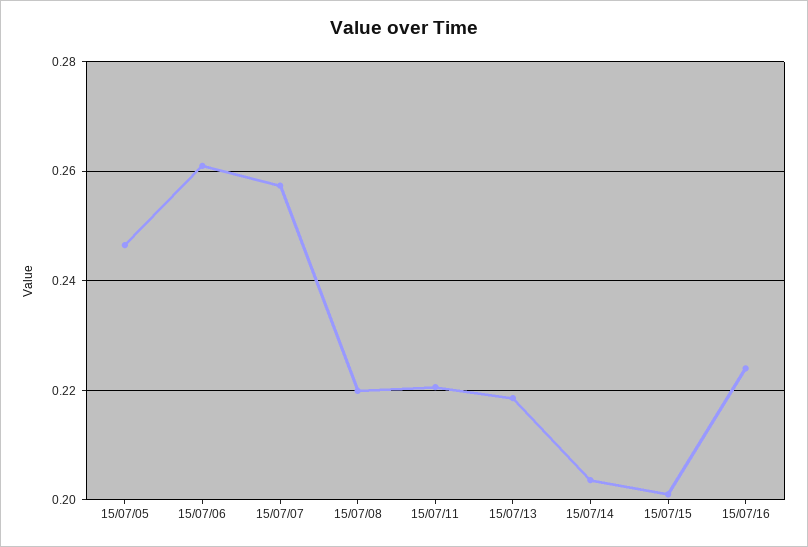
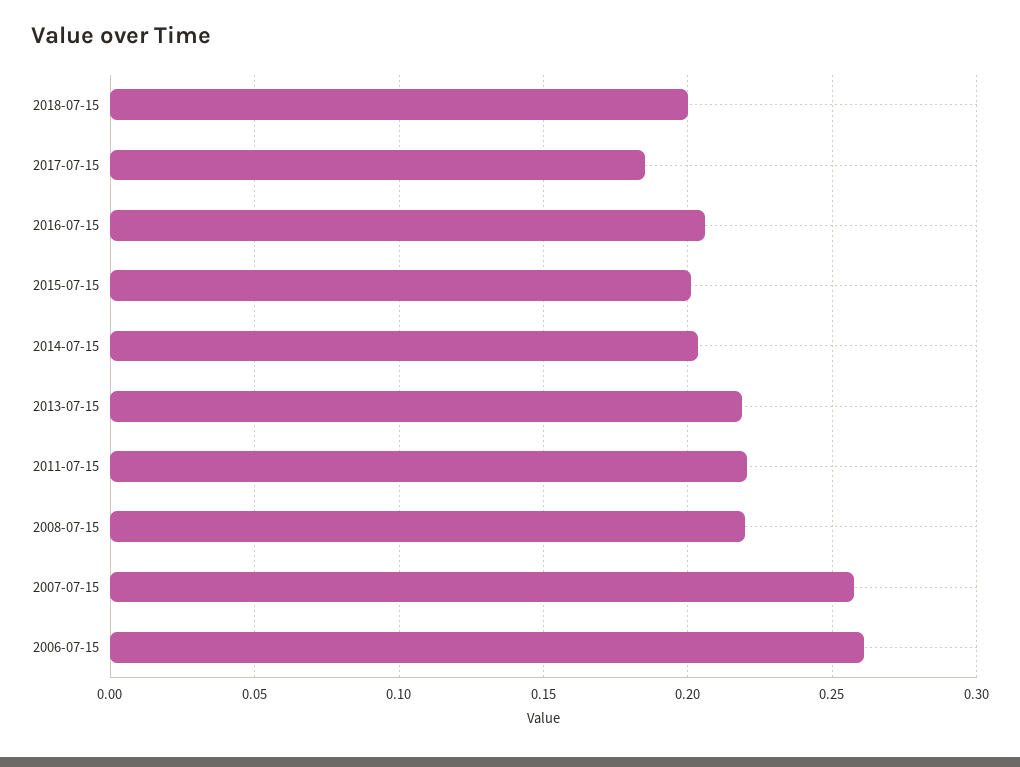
15/07/05: 0.246 -> none
15/07/16: 0.224 -> 0.205
2018-07-15: none -> 0.2
2017-07-15: none -> 0.185

